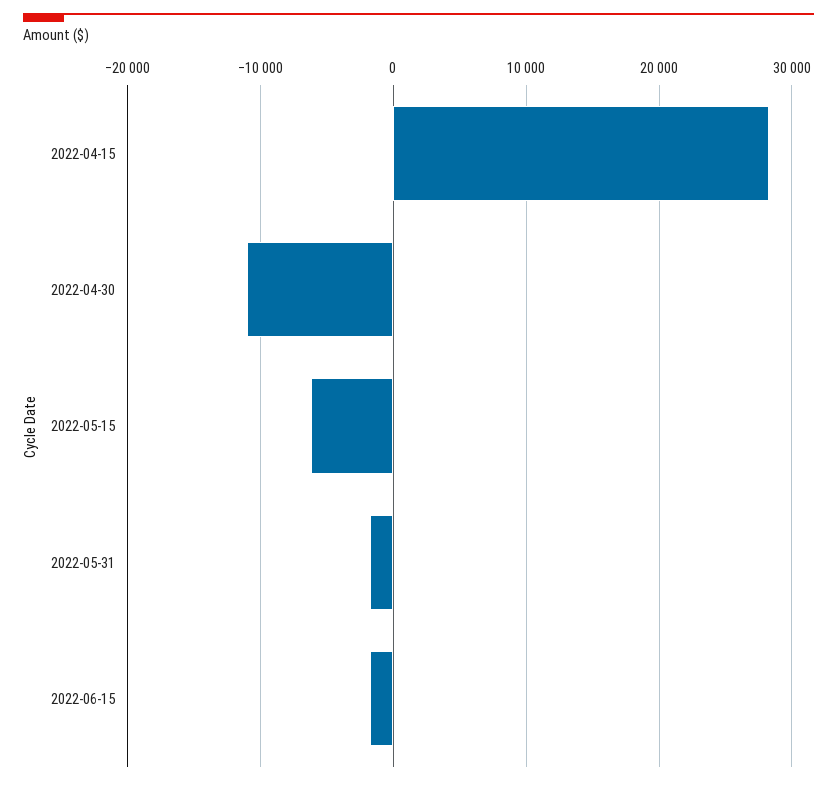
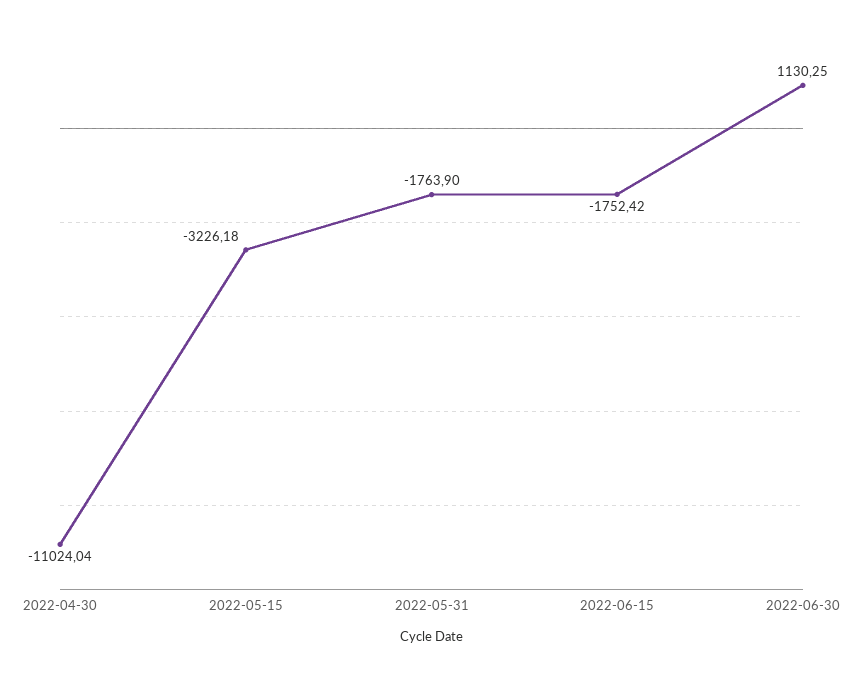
2022-04-15: 28000 -> none
2022-05-15: -6000 -> -3226.18
2022-06-30: none -> 1130.25

